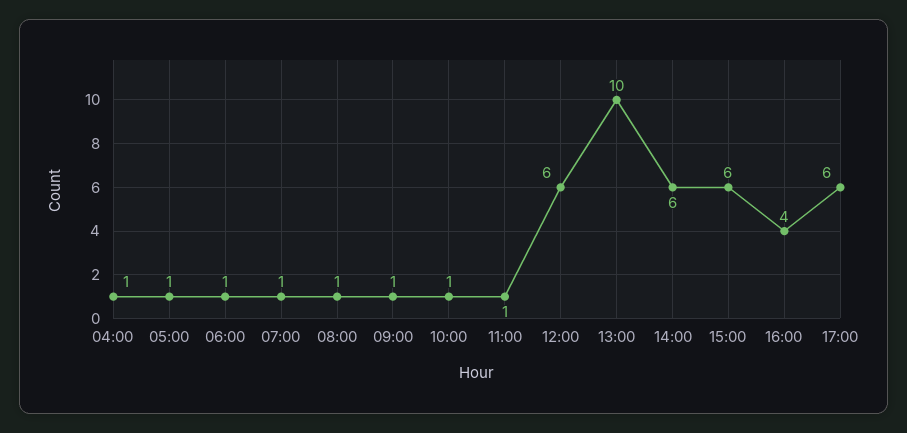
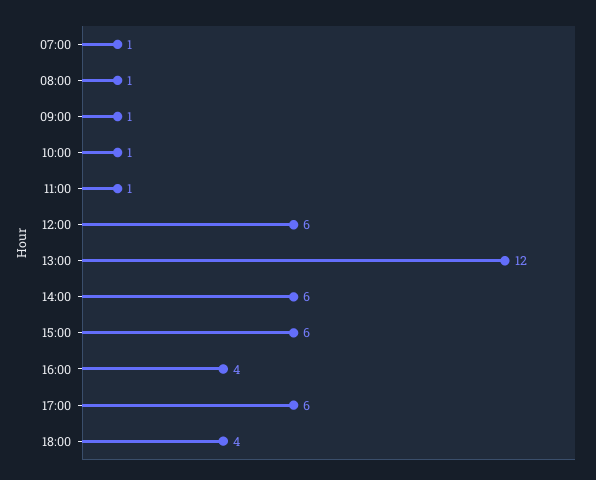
04:00: 1 -> none
05:00: 1 -> none
06:00: 1 -> none
13:00: 10 -> 12
18:00: none -> 4

